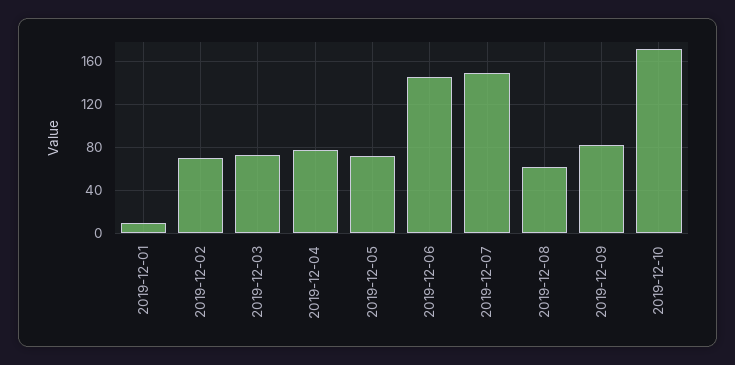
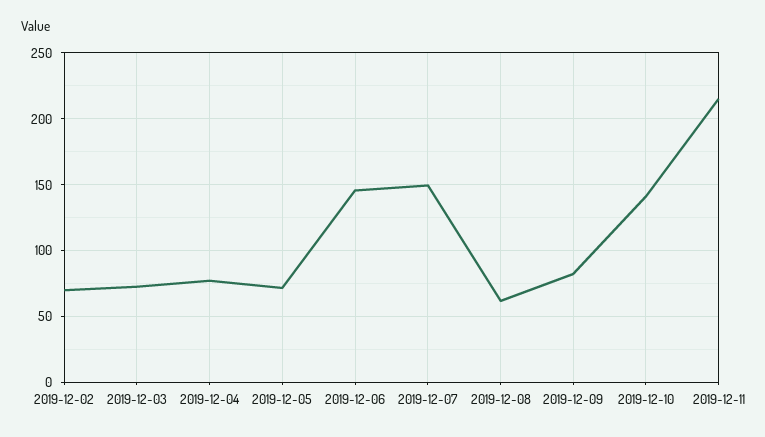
2019-12-01: 10 -> none
2019-12-10: 170 -> 140
2019-12-11: none -> 215

